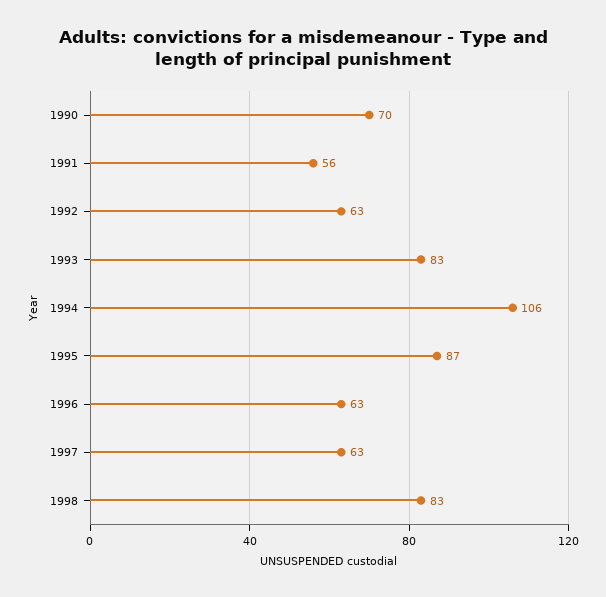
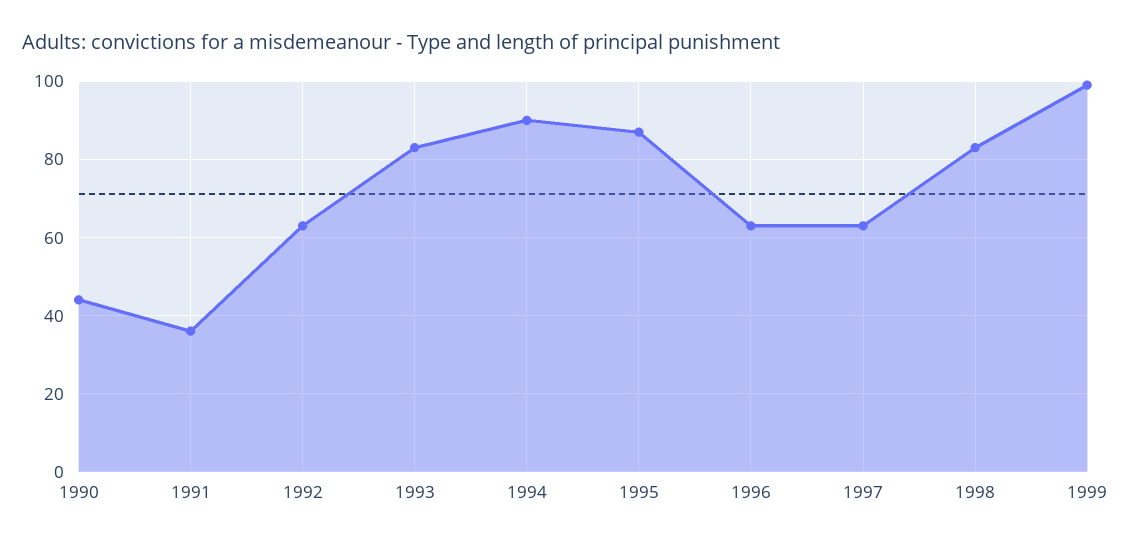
1990: 70 -> 45
1991: 56 -> 35
1994: 106 -> 90
1999: none -> 100

